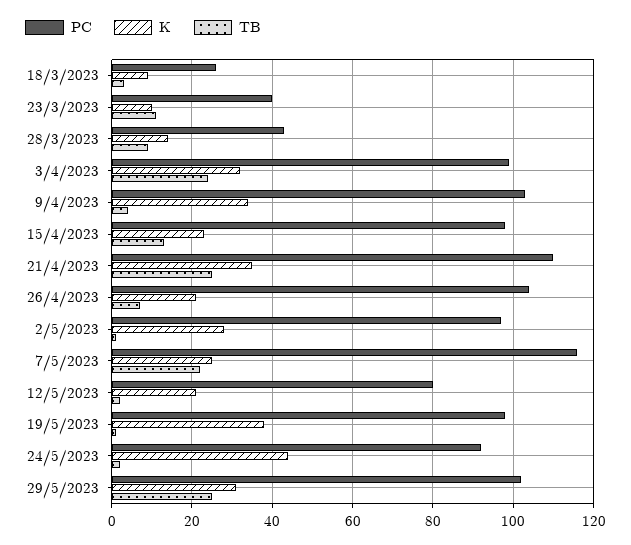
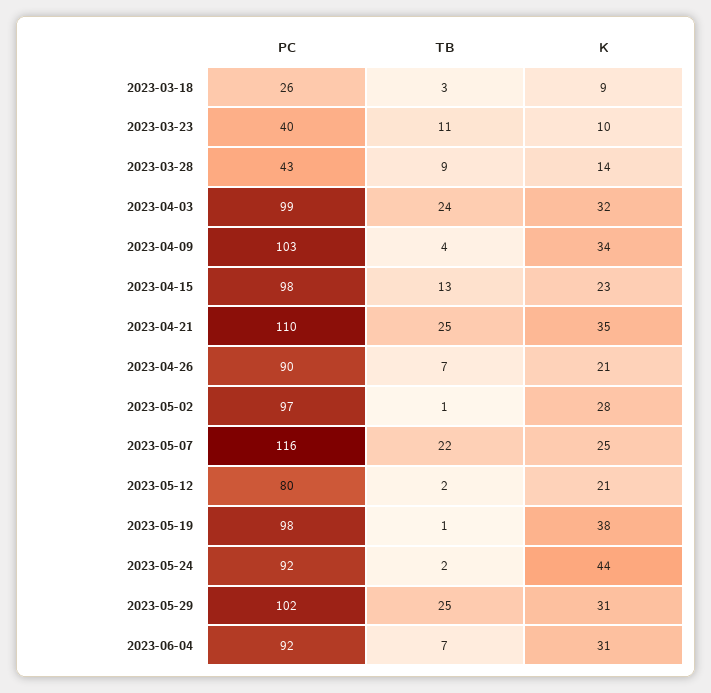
PC, 26/4/2023: 105 -> 90
PC, 2023-06-04: none -> 92
TB, 2023-06-04: none -> 7
K, 2023-06-04: none -> 31

